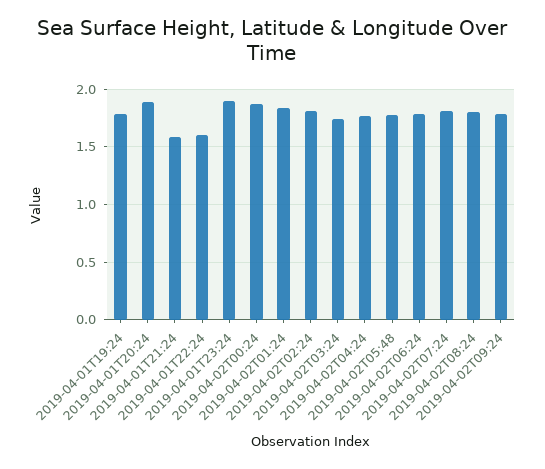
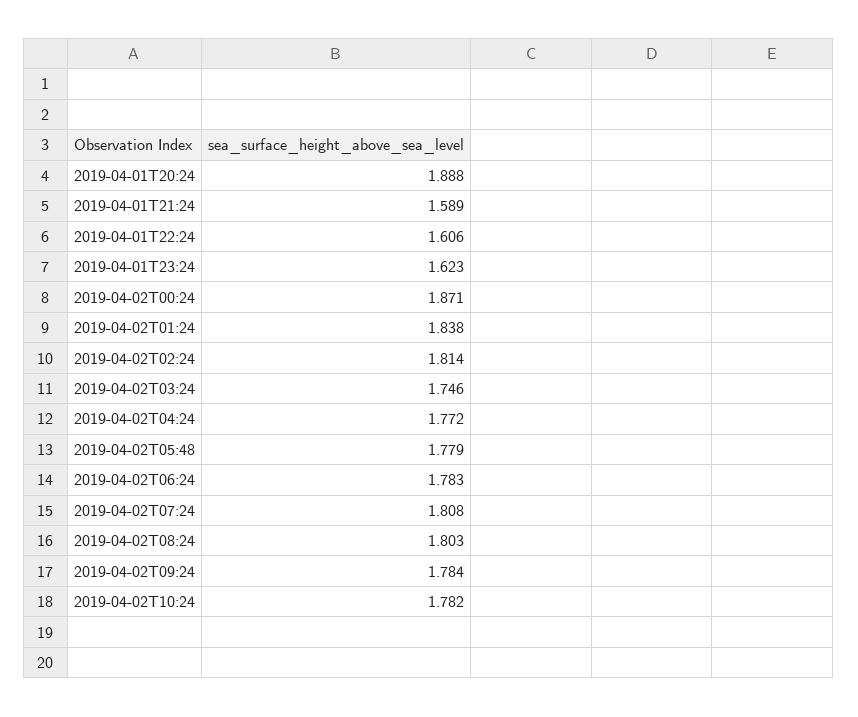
2019-04-01T19:24: 1.8 -> none
2019-04-01T23:24: 1.9 -> 1.623
2019-04-02T10:24: none -> 1.782

